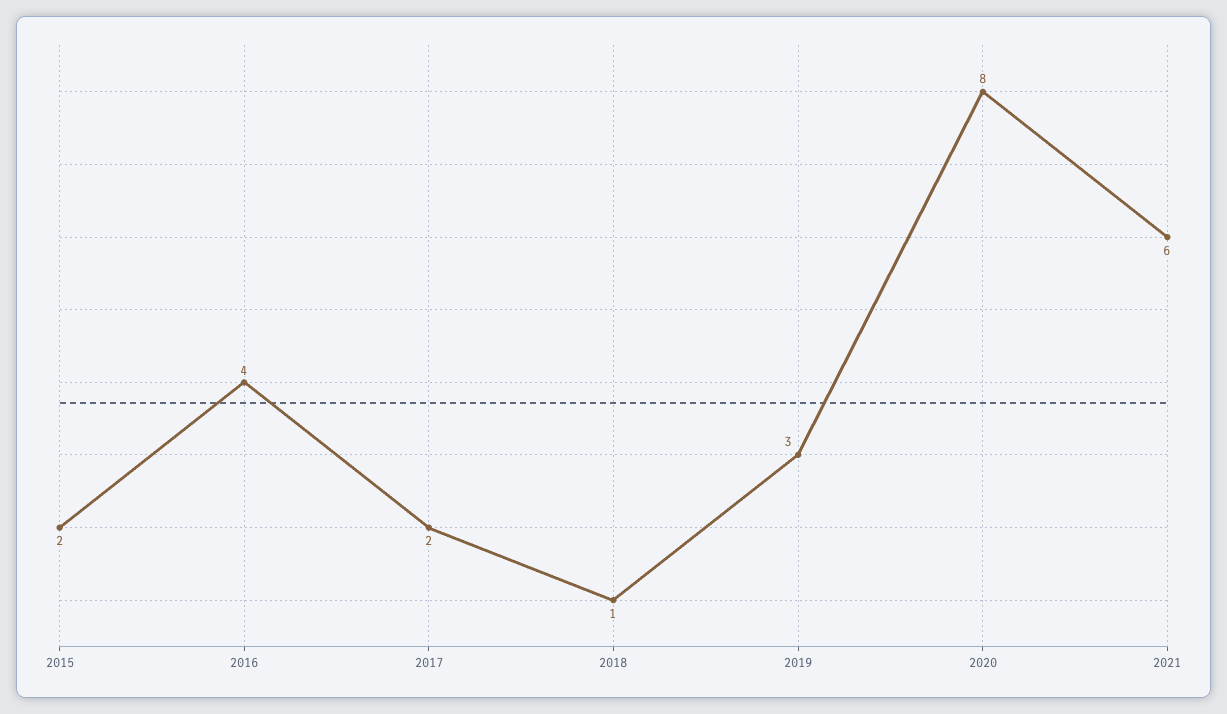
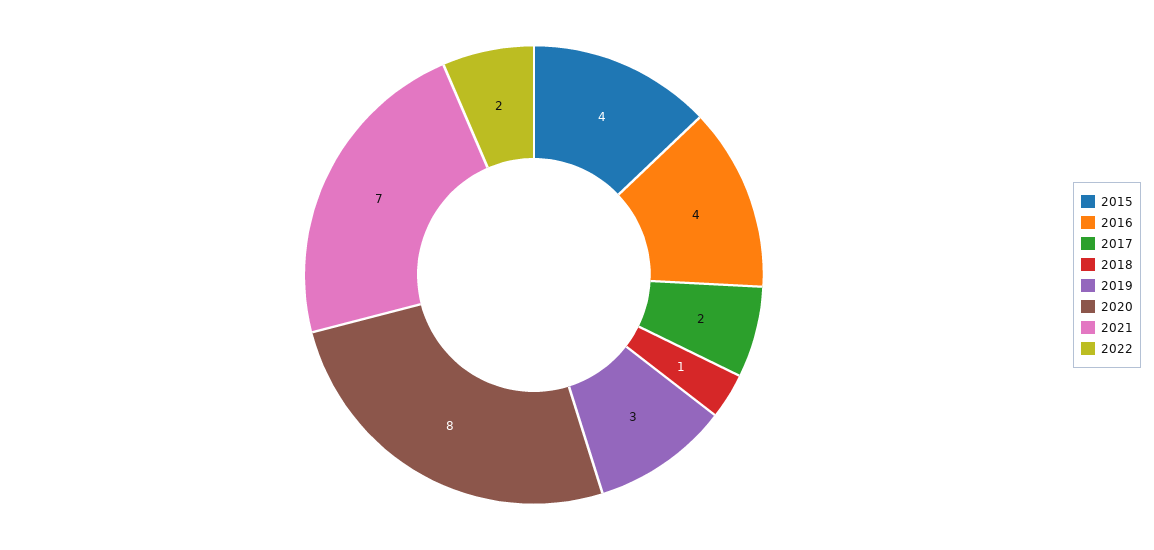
2015: 2 -> 4
2021: 6 -> 7
2022: none -> 2

